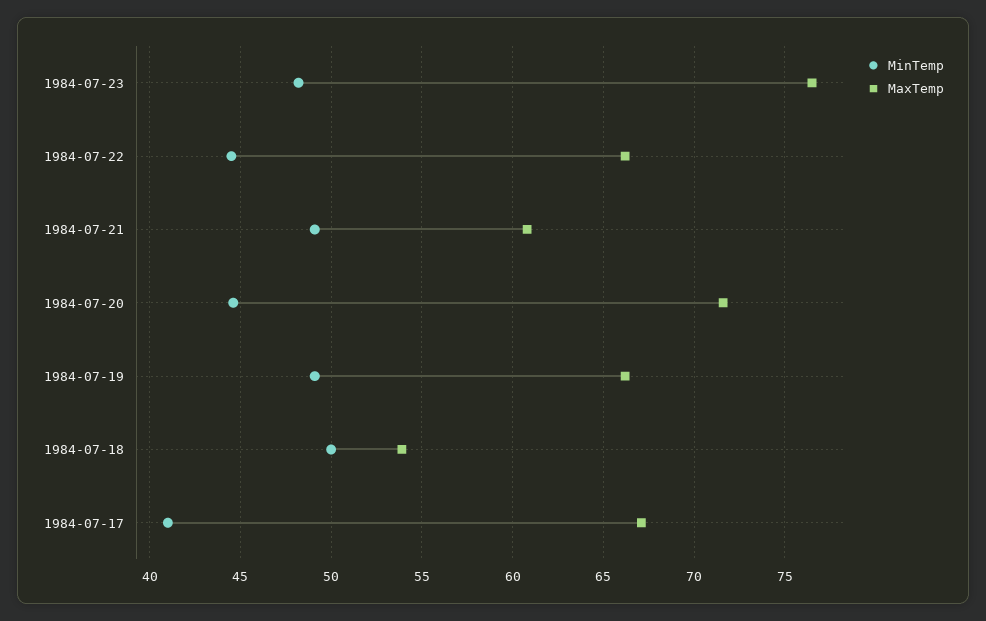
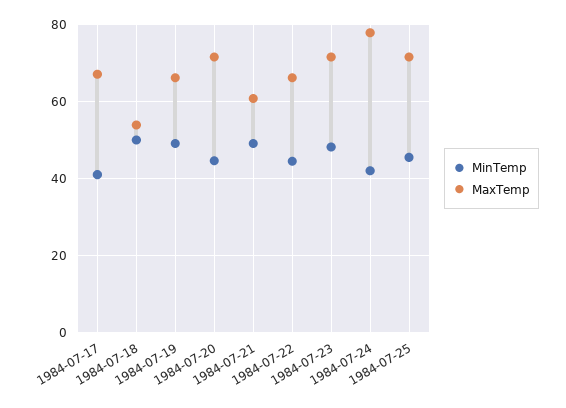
MaxTemp, 1984-07-23: 76.5 -> 72
MinTemp, 1984-07-24: none -> 42
MaxTemp, 1984-07-24: none -> 78
MinTemp, 1984-07-25: none -> 46
MaxTemp, 1984-07-25: none -> 72

